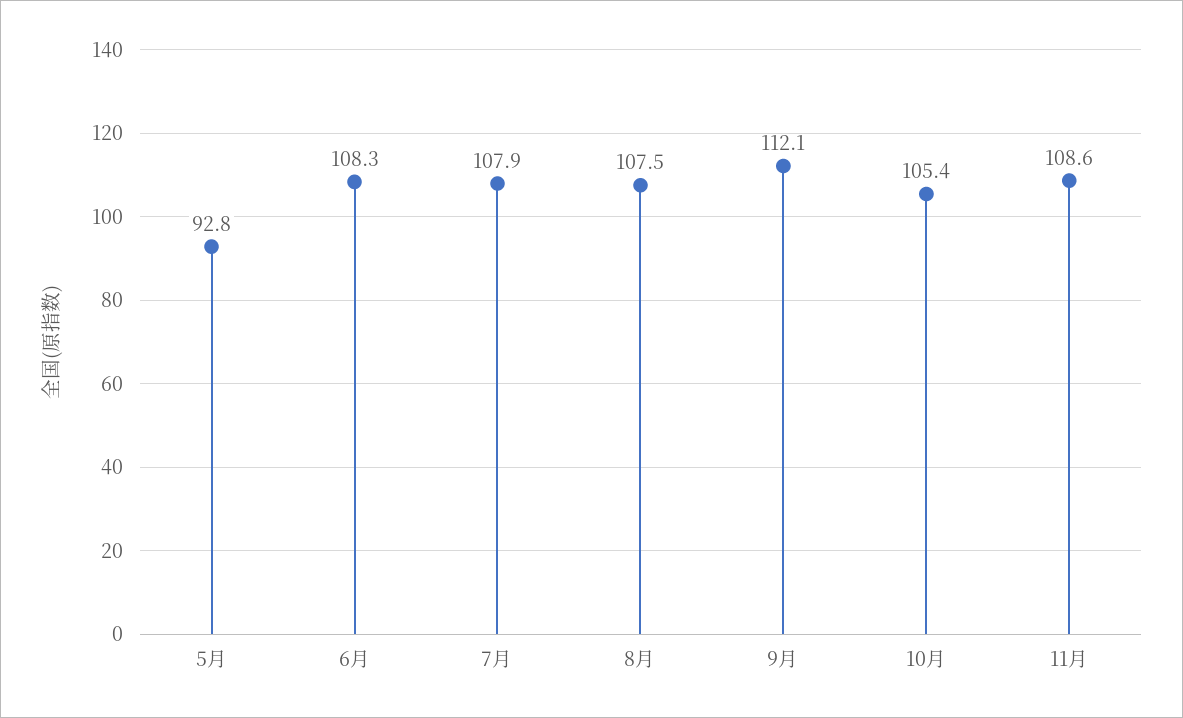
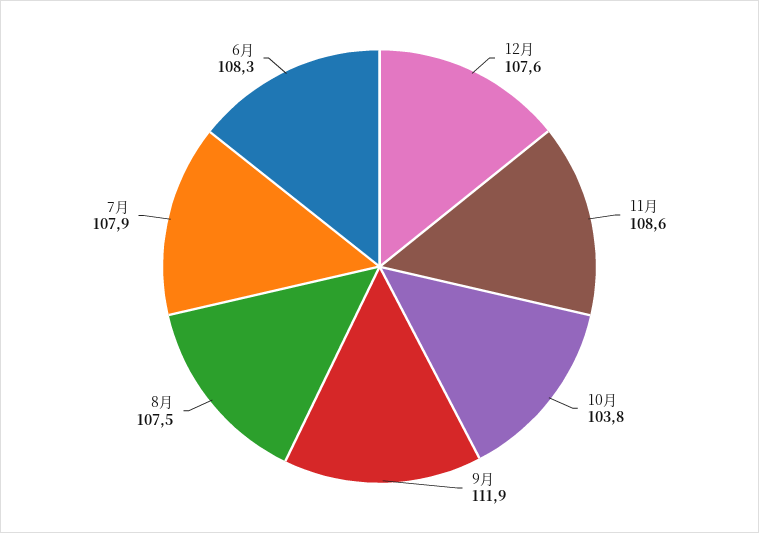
5月: 92.8 -> none
9月: 112.1 -> 111.9
10月: 105.4 -> 103.8
12月: none -> 107.6

